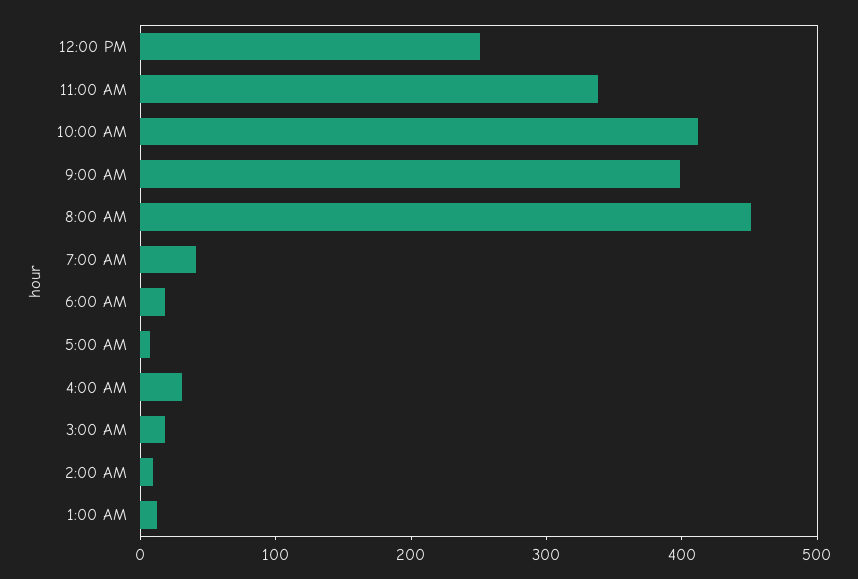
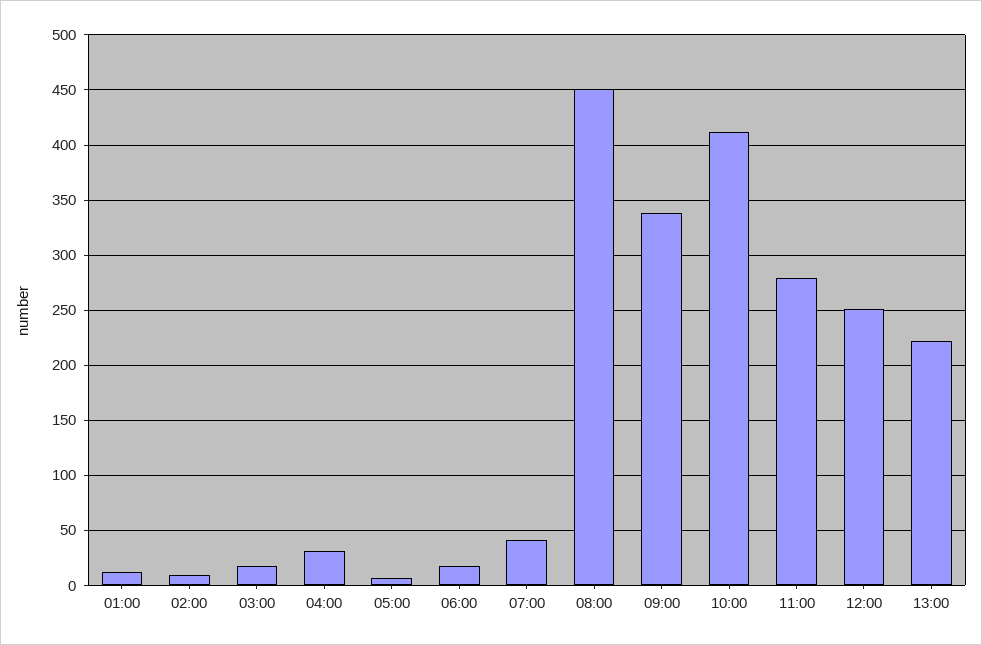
11:00 AM: 340 -> 280
9:00 AM: 400 -> 340
13:00: none -> 220

